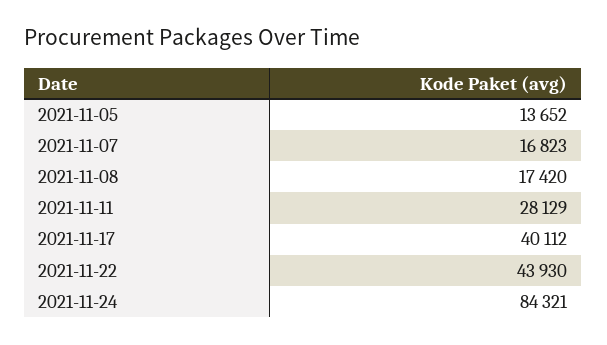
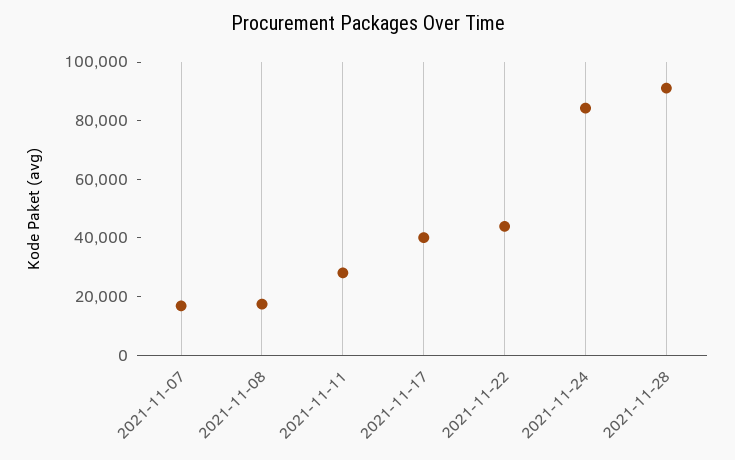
2021-11-05: 13652 -> none
2021-11-28: none -> 90000

